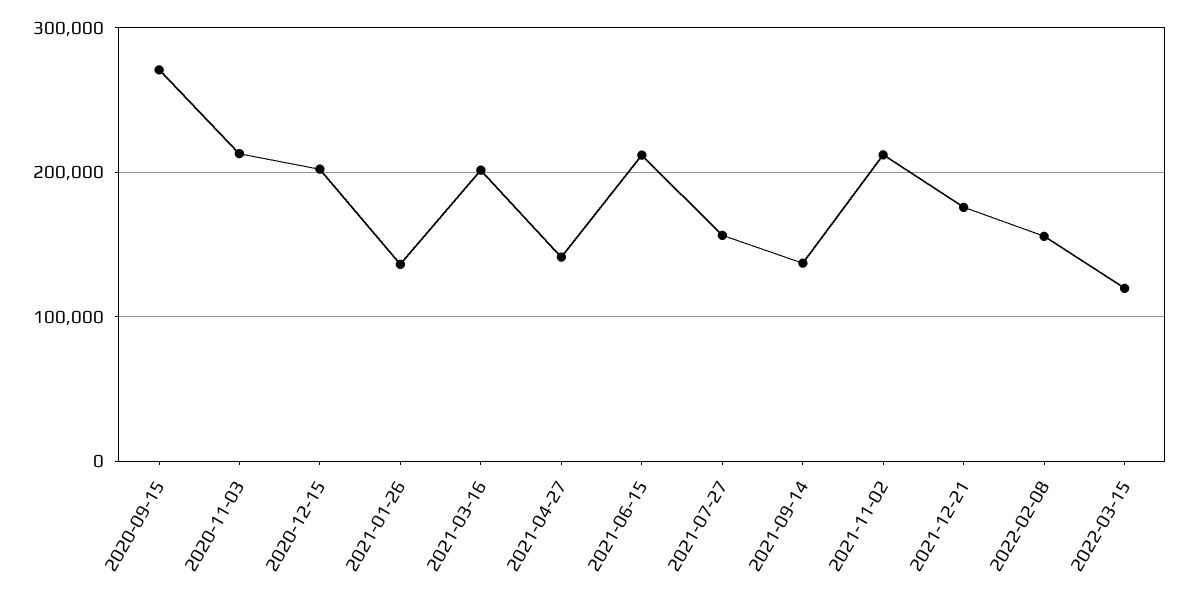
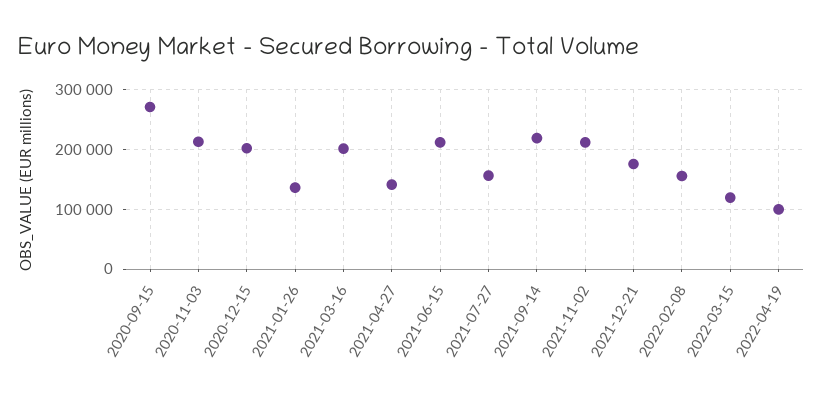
2021-09-14: 140000 -> 220000
2022-04-19: none -> 100000

